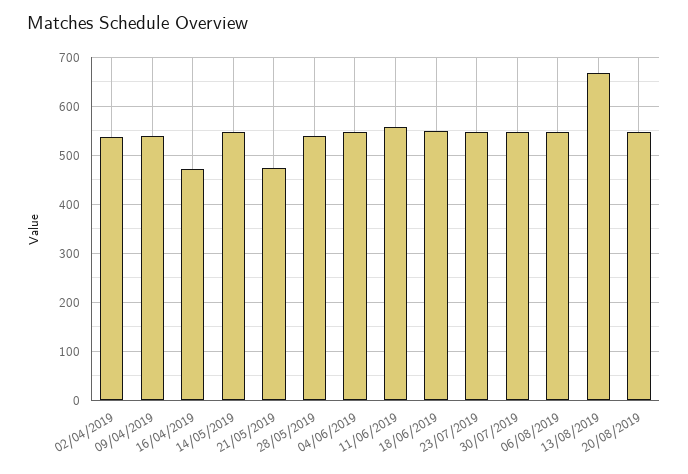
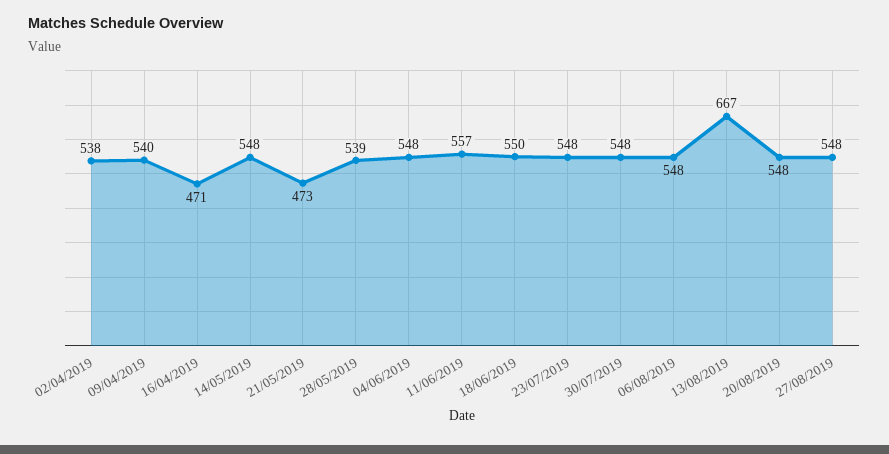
27/08/2019: none -> 548

